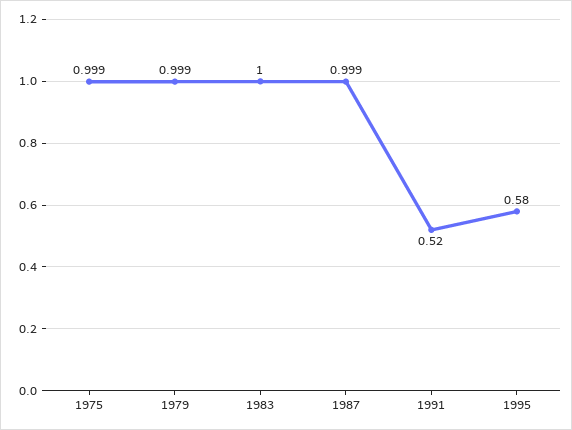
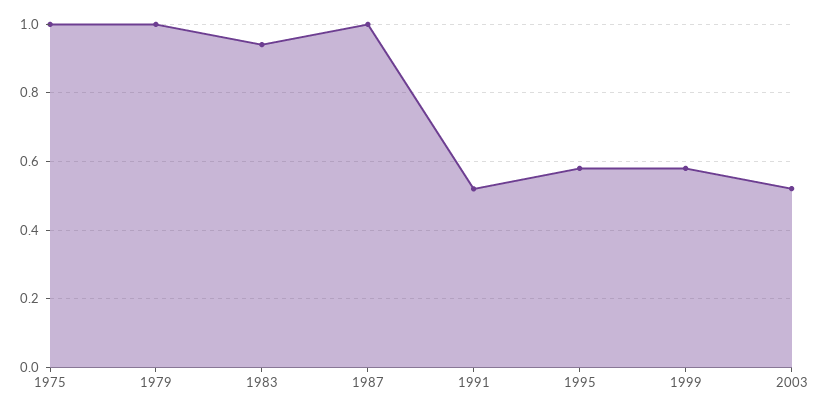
1983: 1 -> 0.94
1999: none -> 0.58
2003: none -> 0.52

